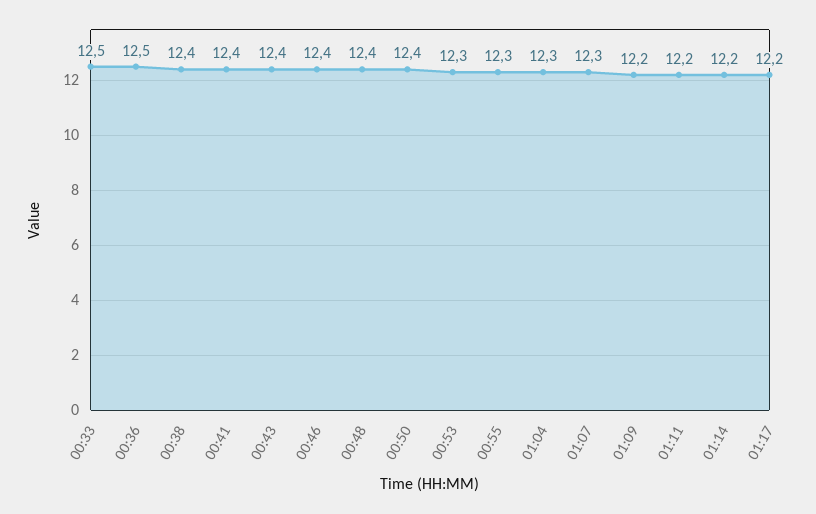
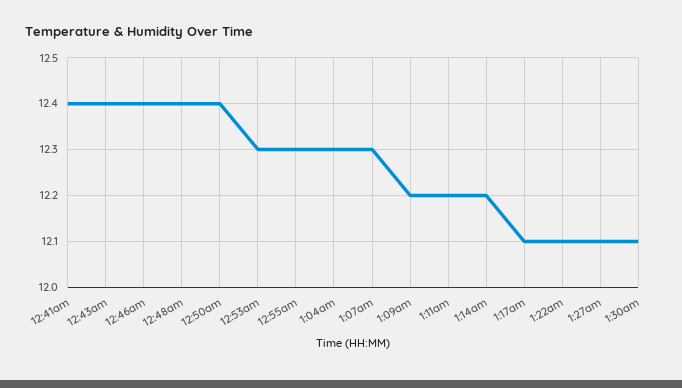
00:33: 12.5 -> none
00:36: 12.5 -> none
00:38: 12.4 -> none
01:17: 12.2 -> 12.1
1:22am: none -> 12.1
1:27am: none -> 12.1
1:30am: none -> 12.1

